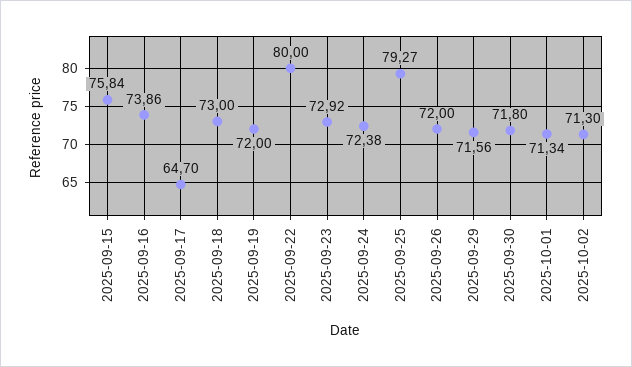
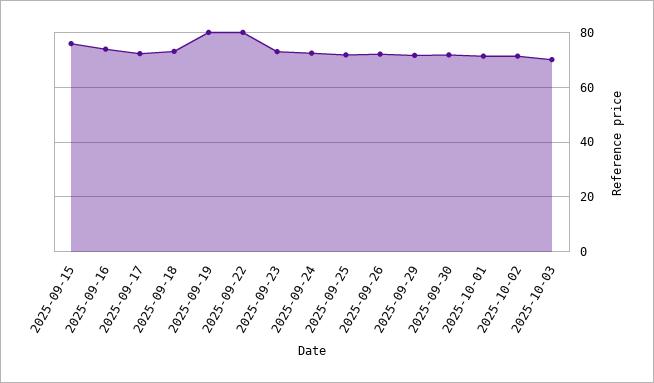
2025-09-17: 64.7 -> 72.5
2025-09-19: 72 -> 80
2025-09-25: 79.27 -> 72.5
2025-10-03: none -> 70

